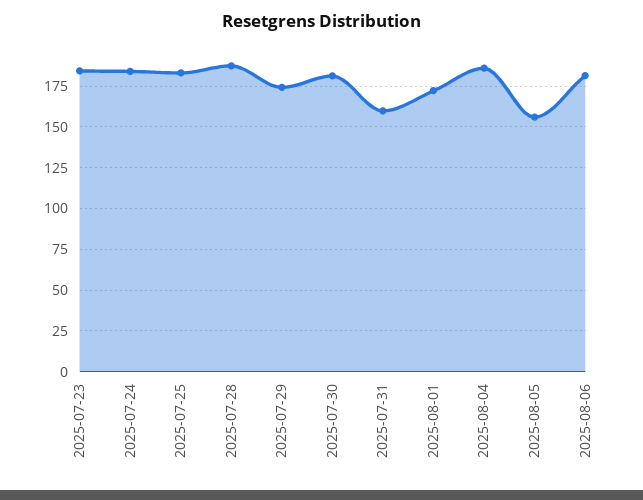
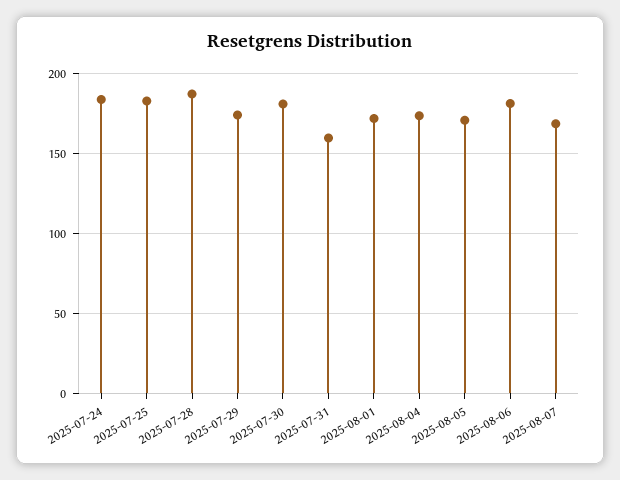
2025-07-23: 185 -> none
2025-08-04: 185 -> 175
2025-08-05: 155 -> 170
2025-08-07: none -> 170

